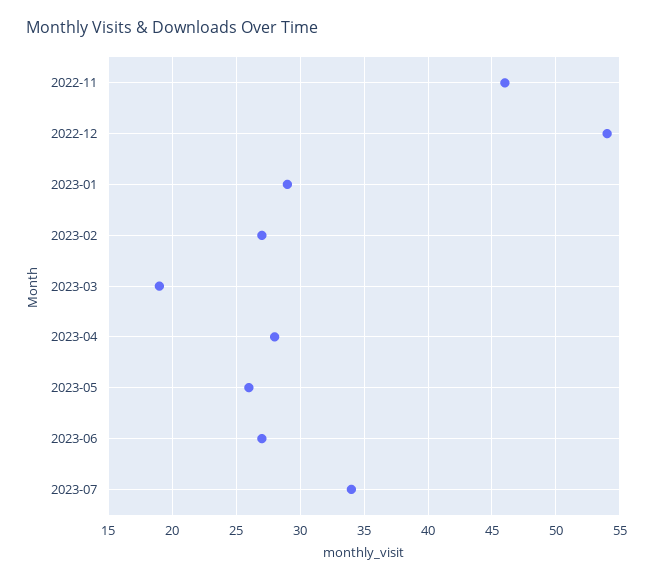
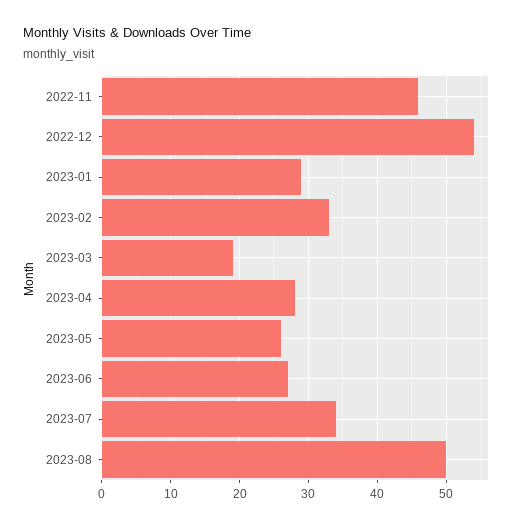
2023-02: 27 -> 33
2023-08: none -> 50

